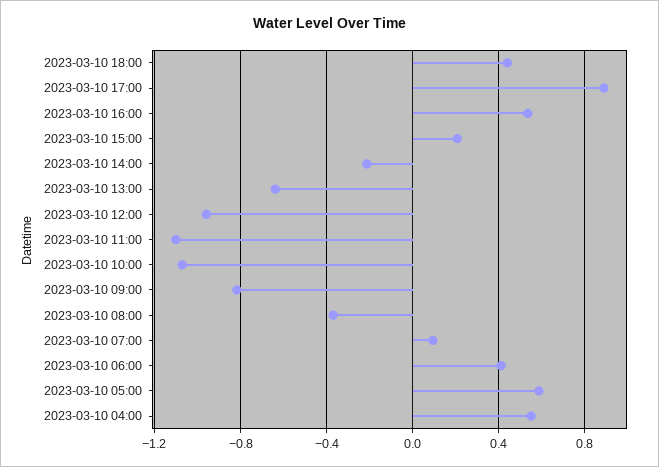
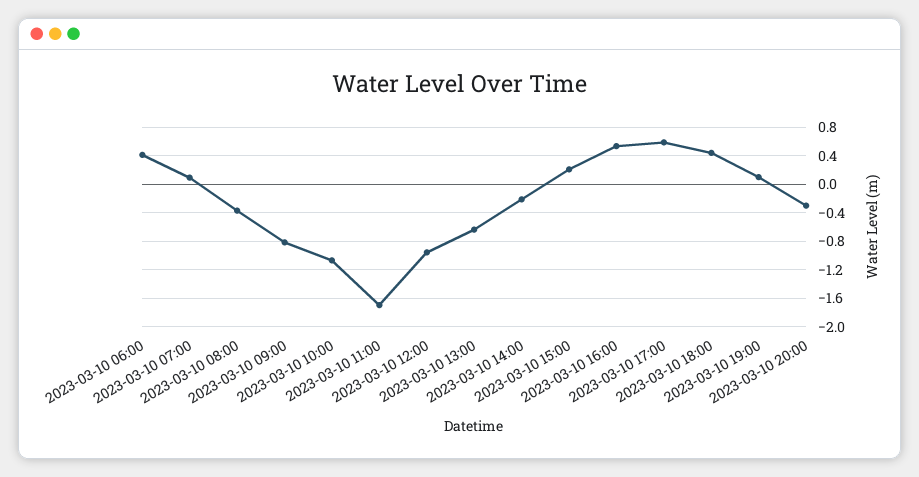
2023-03-10 17:00: 0.9 -> 0.6
2023-03-10 11:00: -1.1 -> -1.7
2023-03-10 05:00: 0.6 -> none
2023-03-10 04:00: 0.55 -> none
2023-03-10 19:00: none -> 0.1
2023-03-10 20:00: none -> -0.3

